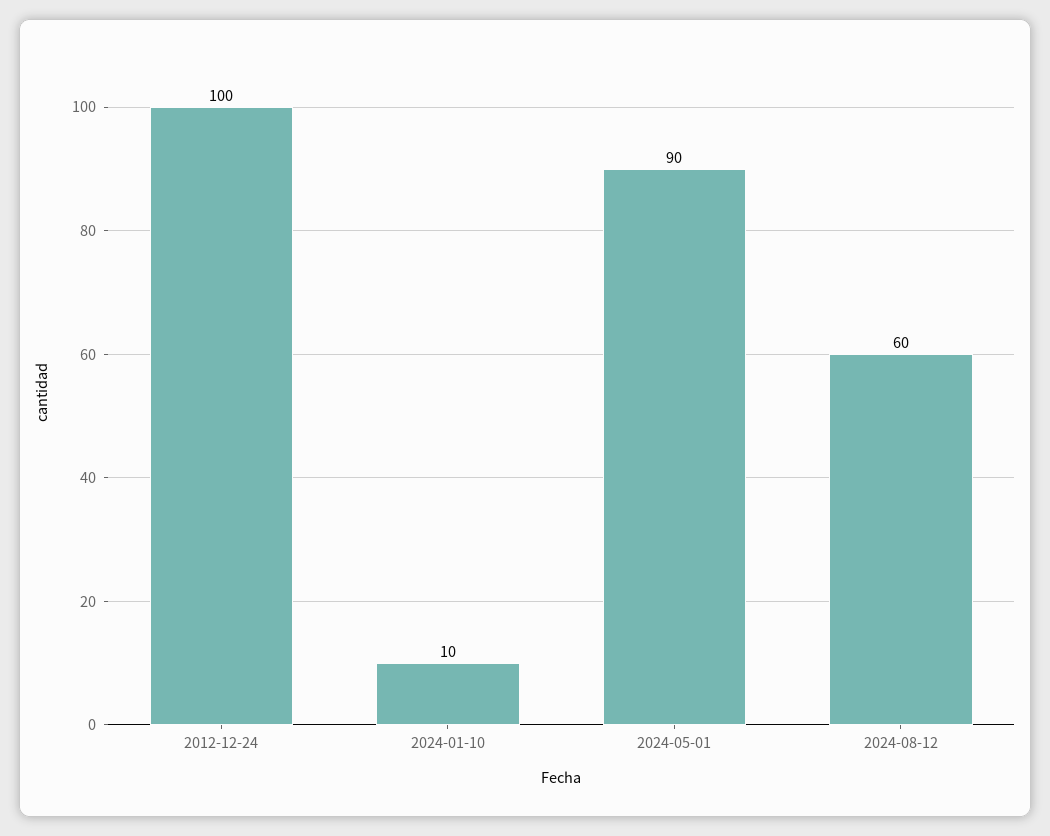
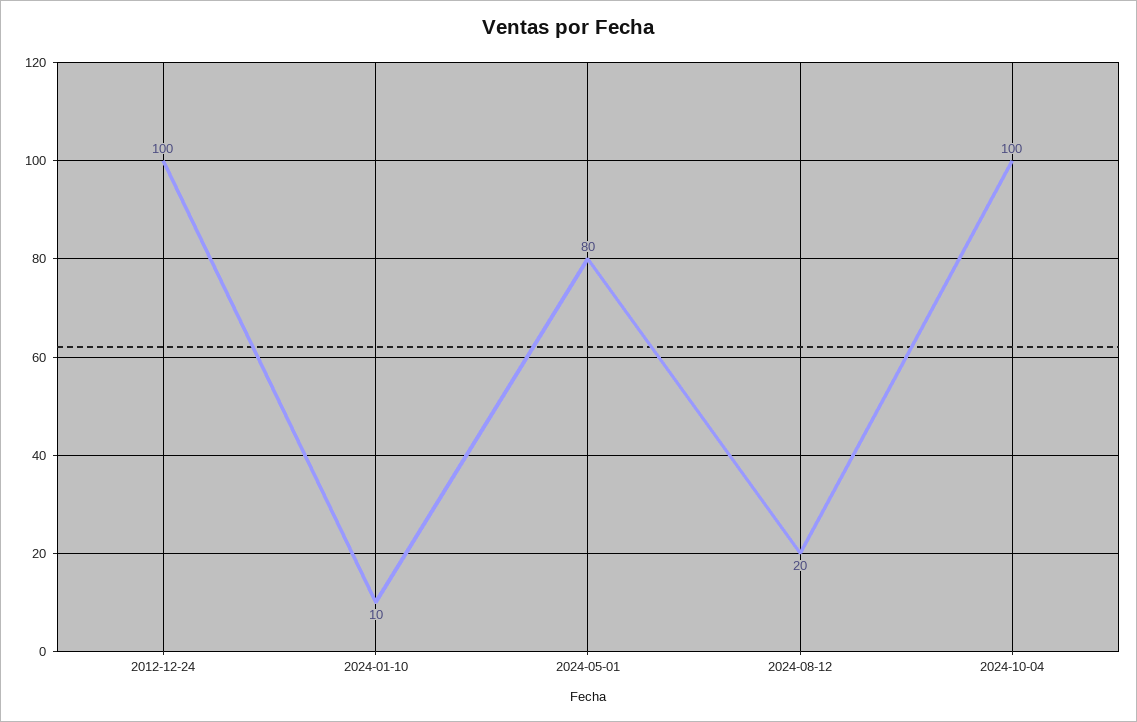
2024-05-01: 90 -> 80
2024-08-12: 60 -> 20
2024-10-04: none -> 100

